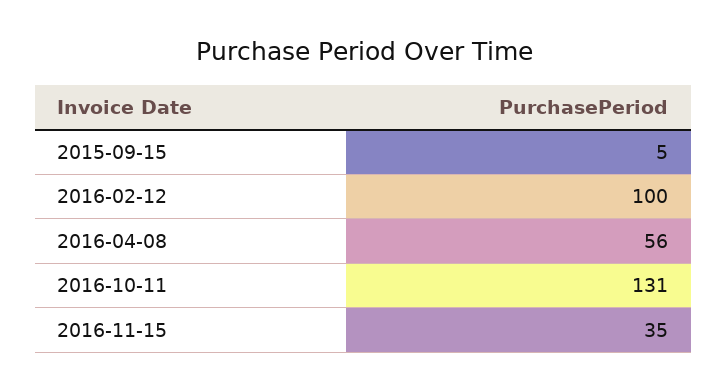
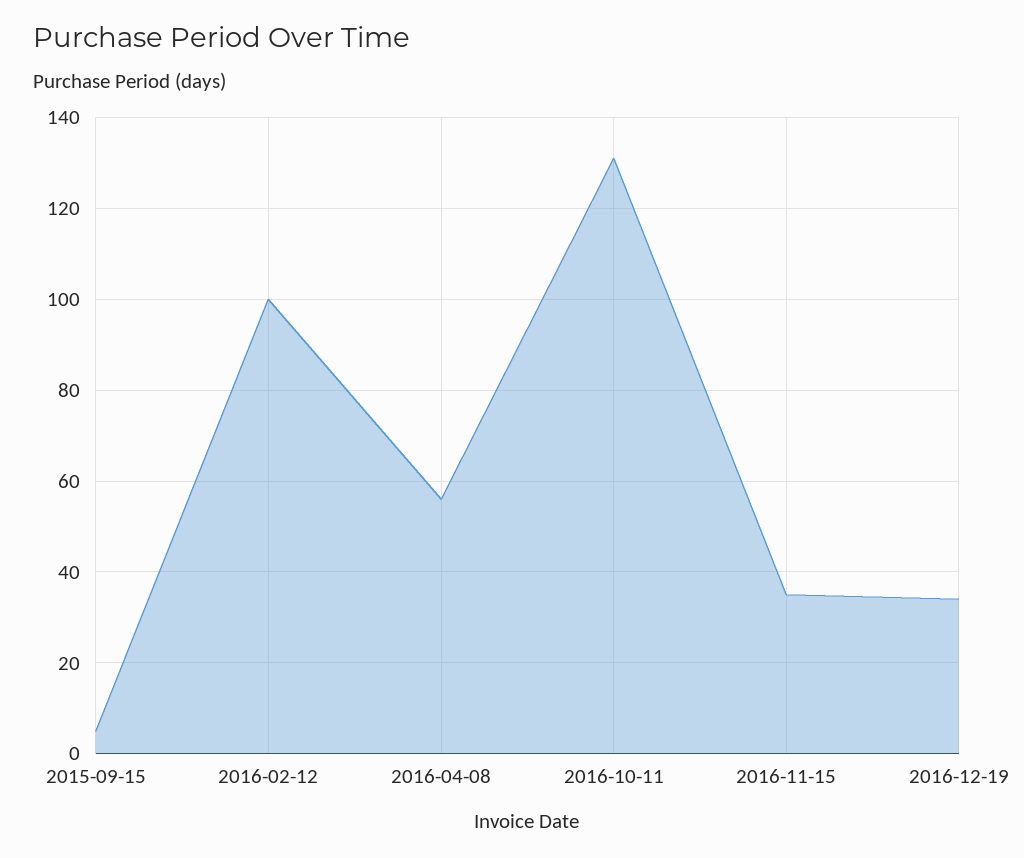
2016-12-19: none -> 35

